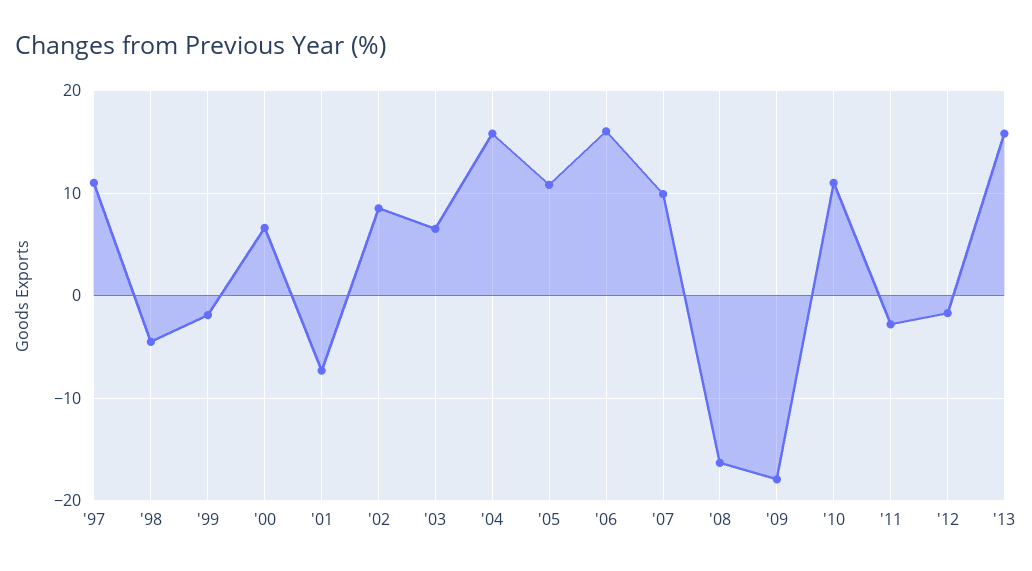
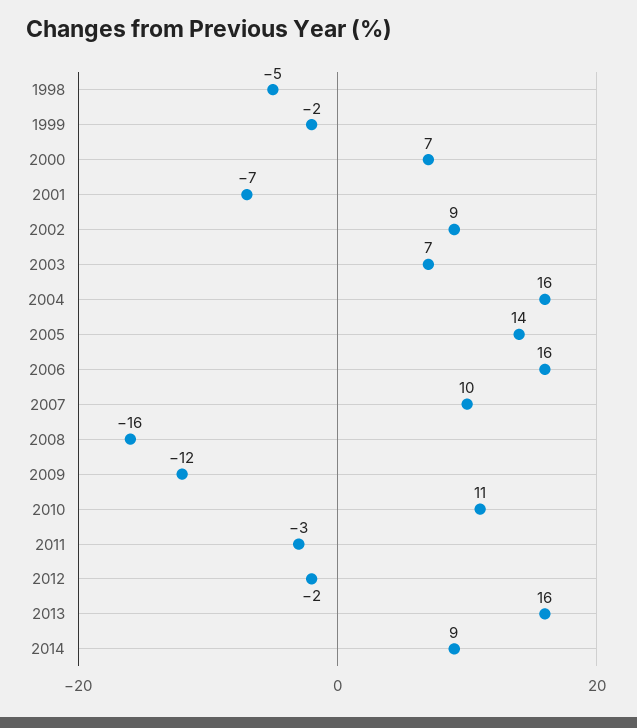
'97: 11 -> none
'05: 11 -> 14
'09: -18 -> -12
2014: none -> 9

